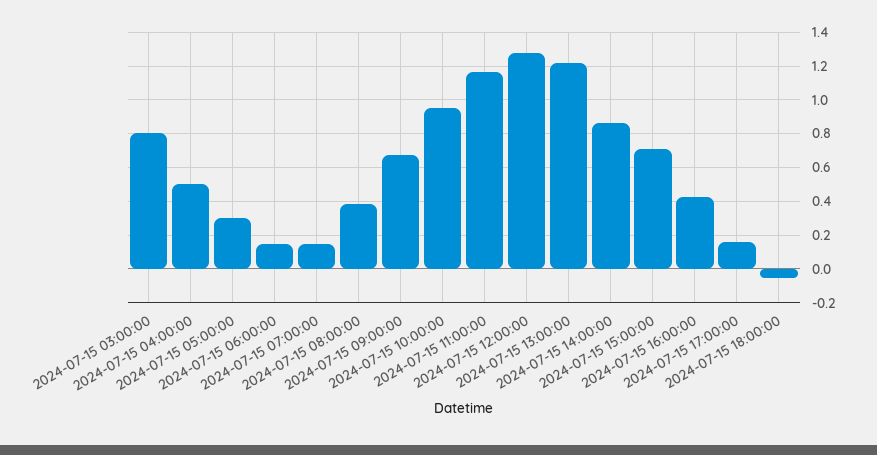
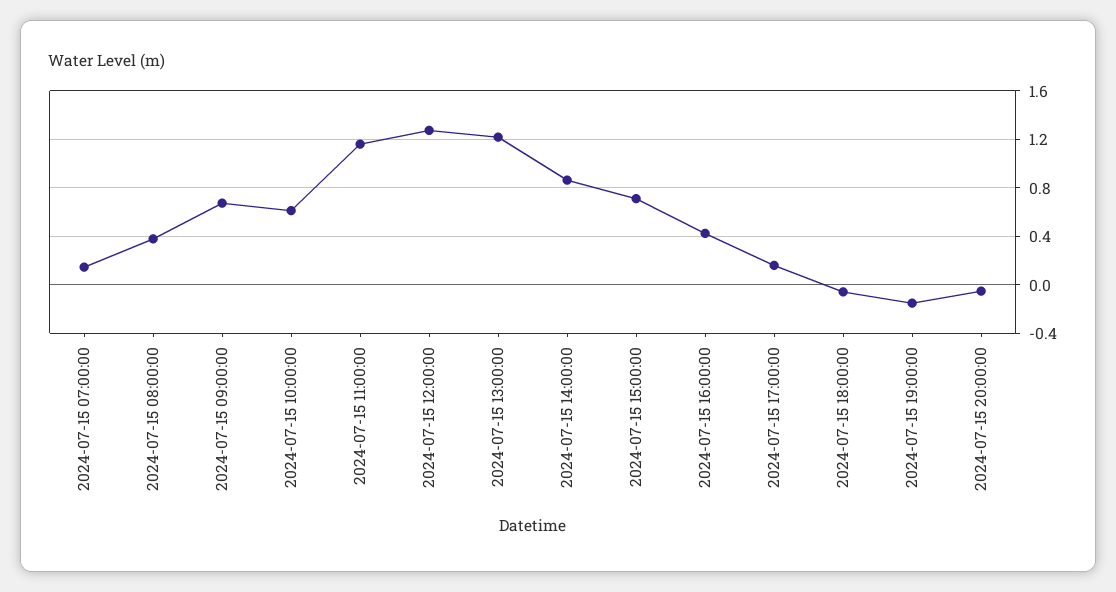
2024-07-15 03:00:00: 0.8 -> none
2024-07-15 04:00:00: 0.5 -> none
2024-07-15 05:00:00: 0.3 -> none
2024-07-15 06:00:00: 0.15 -> none
2024-07-15 10:00:00: 0.95 -> 0.6
2024-07-15 19:00:00: none -> -0.15
2024-07-15 20:00:00: none -> -0.05

